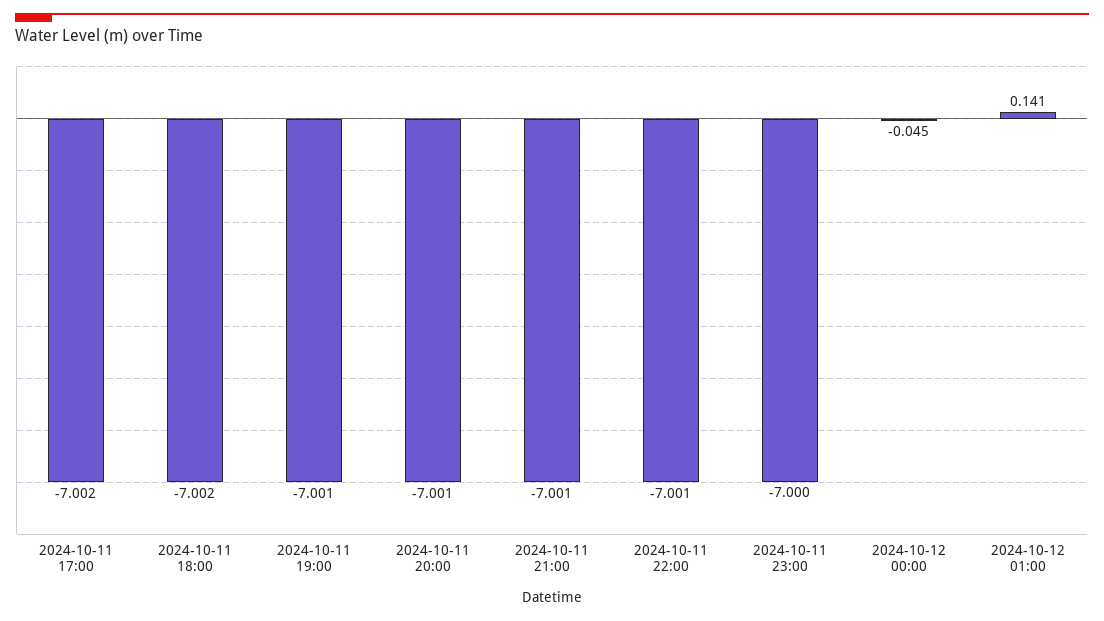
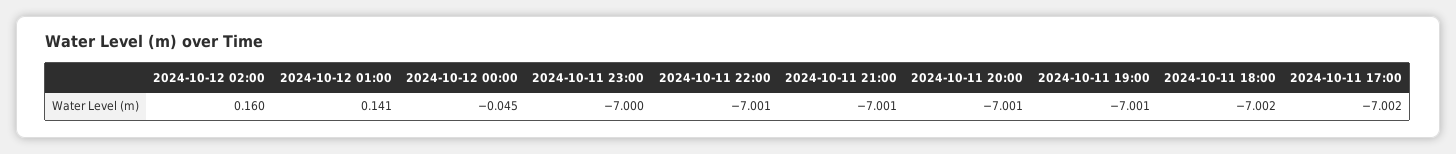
2024-10-12 02:00: none -> 0.16

